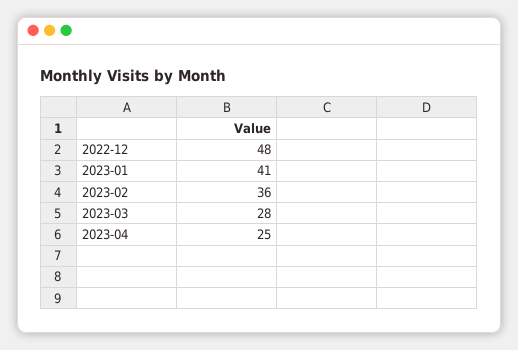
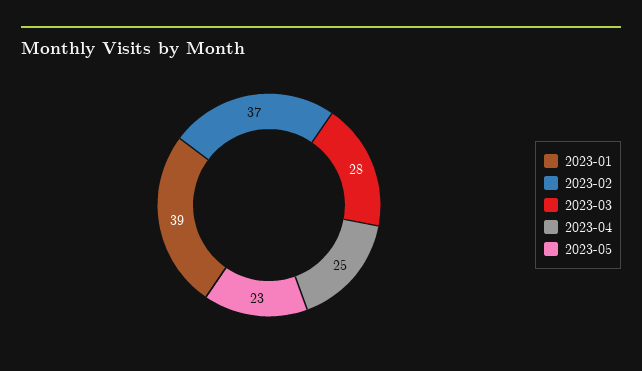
2022-12: 48 -> none
2023-01: 41 -> 39
2023-02: 36 -> 37
2023-05: none -> 23

